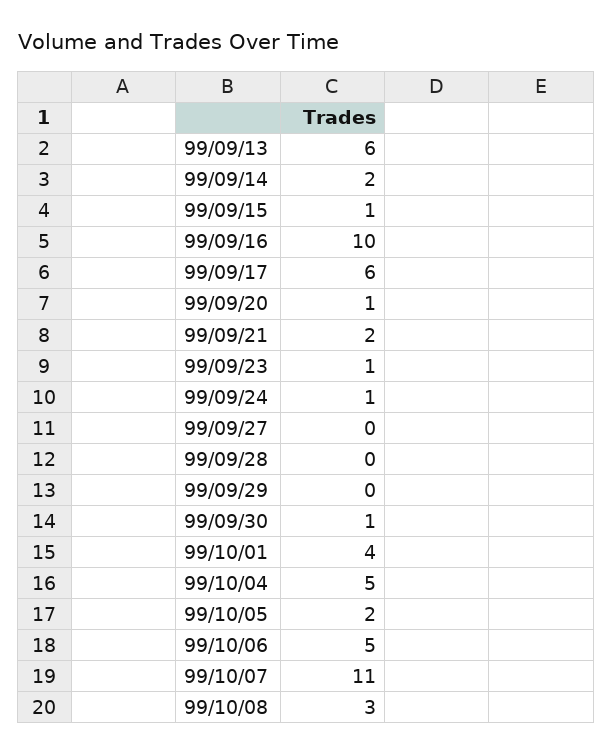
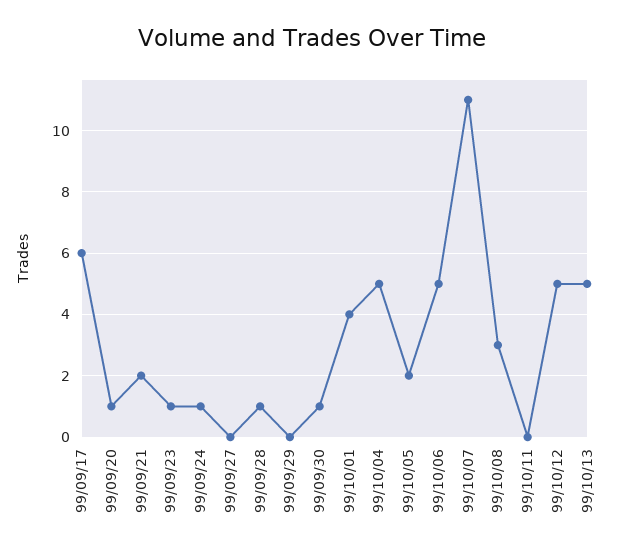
99/09/13: 6 -> none
99/09/14: 2 -> none
99/09/15: 1 -> none
99/09/16: 10 -> none
99/09/28: 0 -> 1
99/10/11: none -> 0
99/10/12: none -> 5
99/10/13: none -> 5

